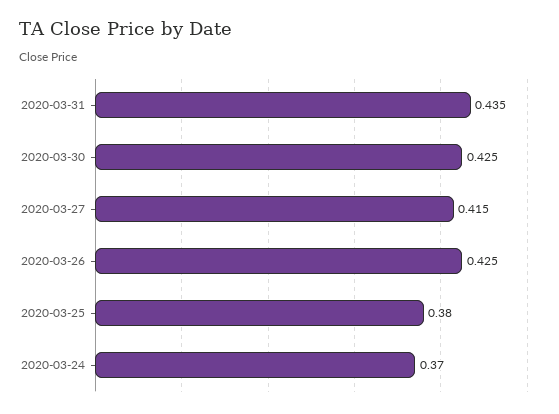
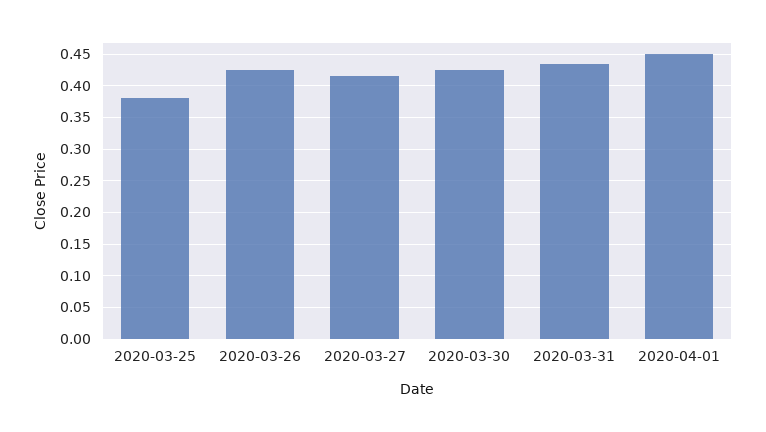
2020-03-24: 0.37 -> none
2020-04-01: none -> 0.45

